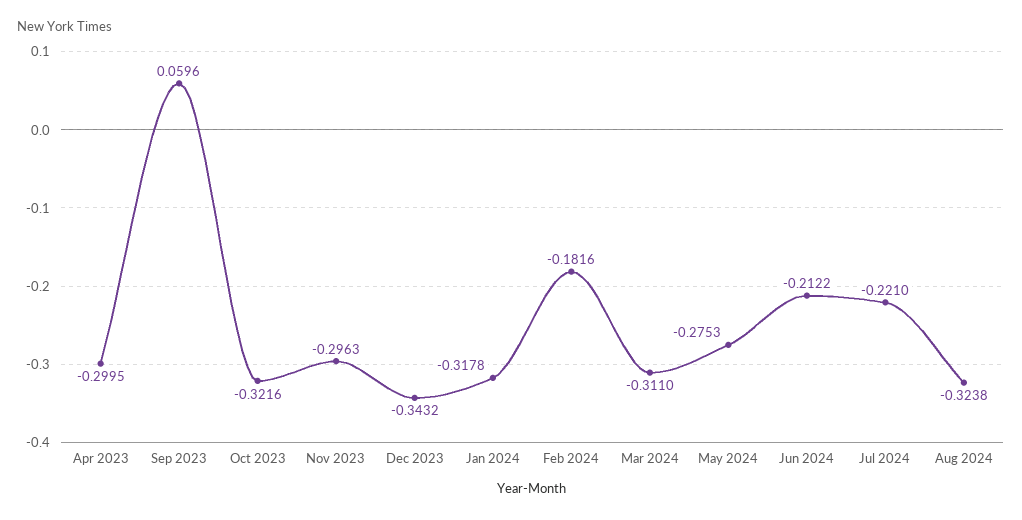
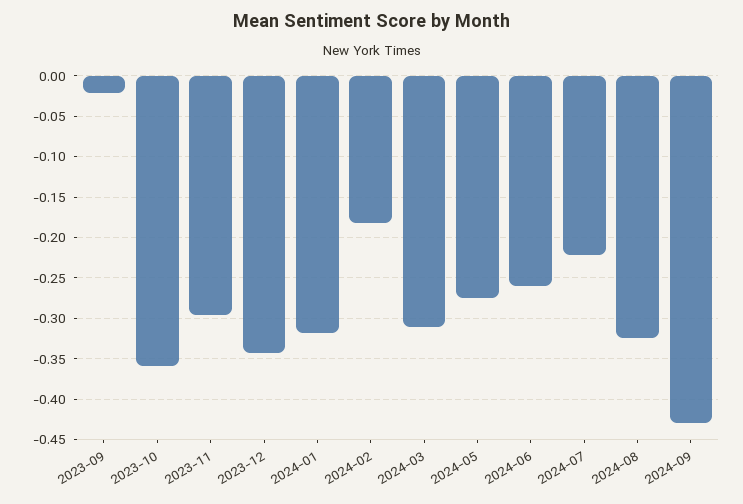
Apr 2023: -0.2995 -> none
Sep 2023: 0.0596 -> -0.02
Oct 2023: -0.3216 -> -0.36
Jun 2024: -0.2122 -> -0.26
2024-09: none -> -0.43

